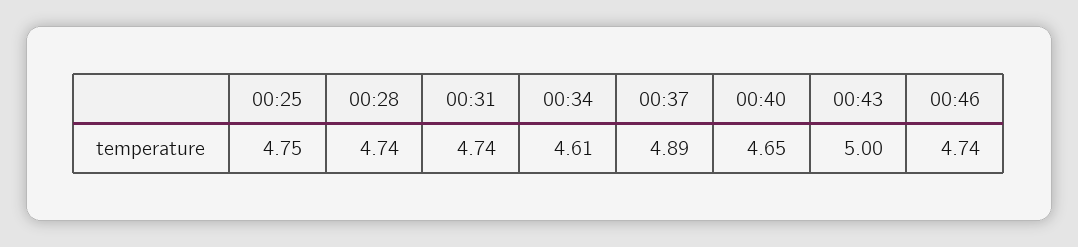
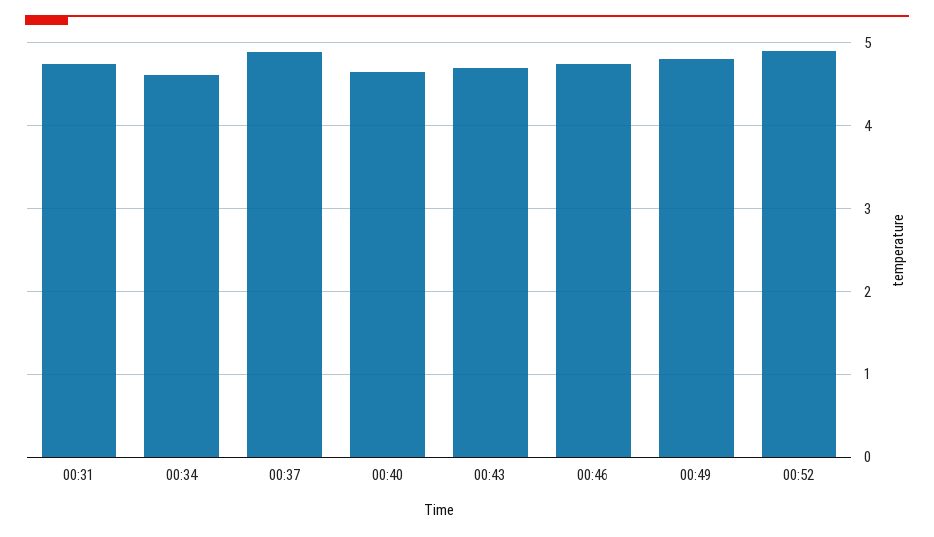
00:25: 4.75 -> none
00:28: 4.74 -> none
00:43: 5 -> 4.7
00:49: none -> 4.8
00:52: none -> 4.9

